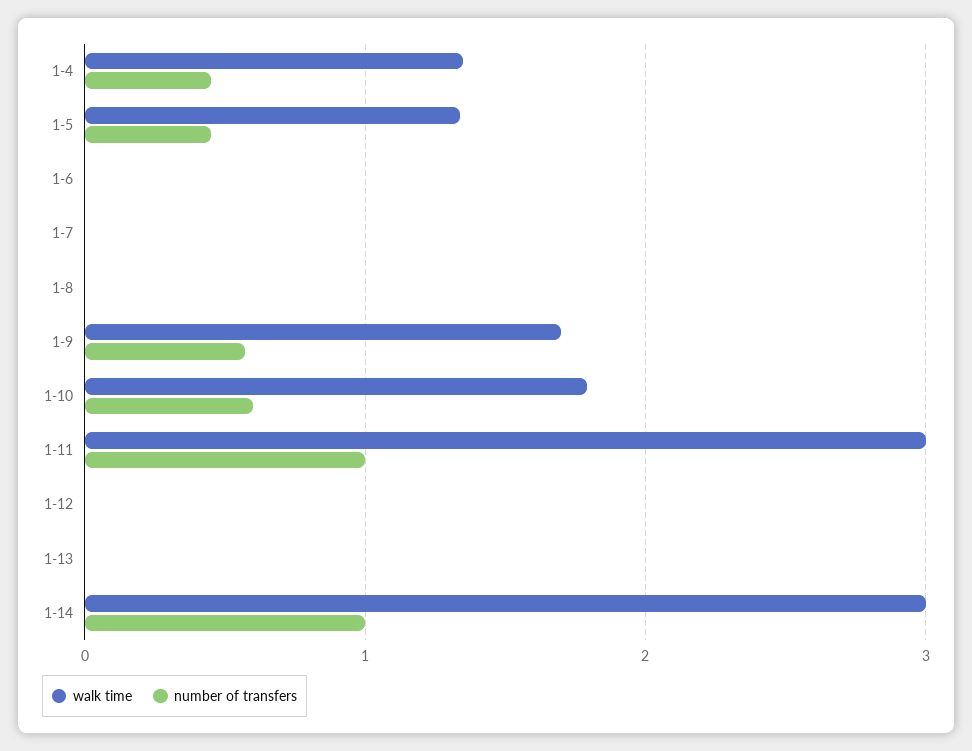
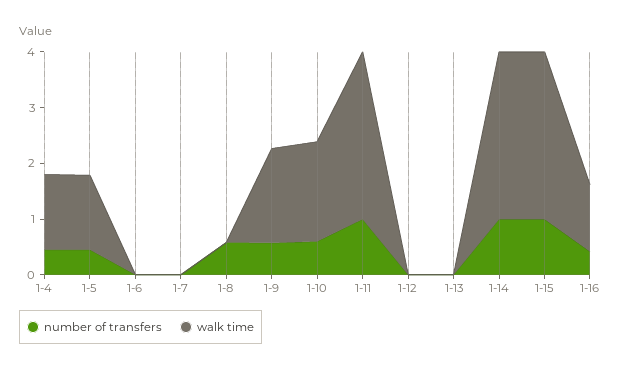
number of transfers, 1-8: 0 -> 0.6
number of transfers, 1-15: none -> 1
walk time, 1-15: none -> 3
number of transfers, 1-16: none -> 0.4
walk time, 1-16: none -> 1.2

